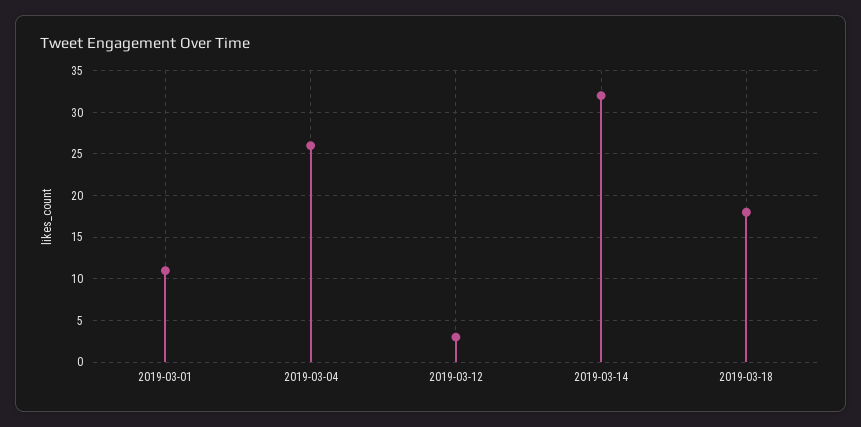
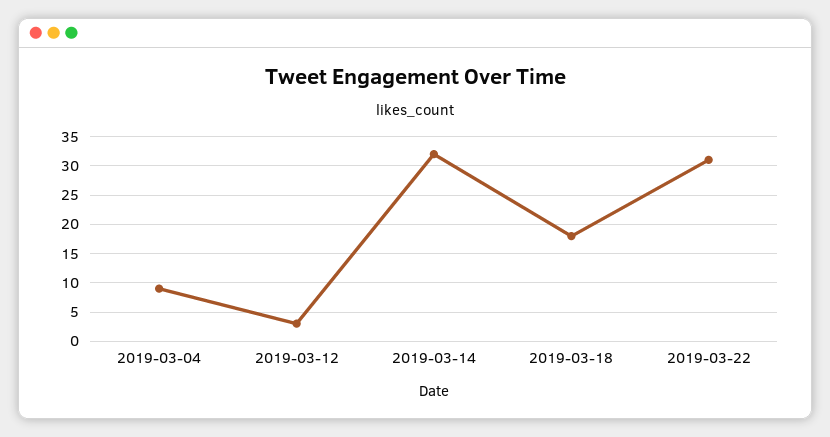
2019-03-01: 11 -> none
2019-03-04: 26 -> 10
2019-03-22: none -> 30

